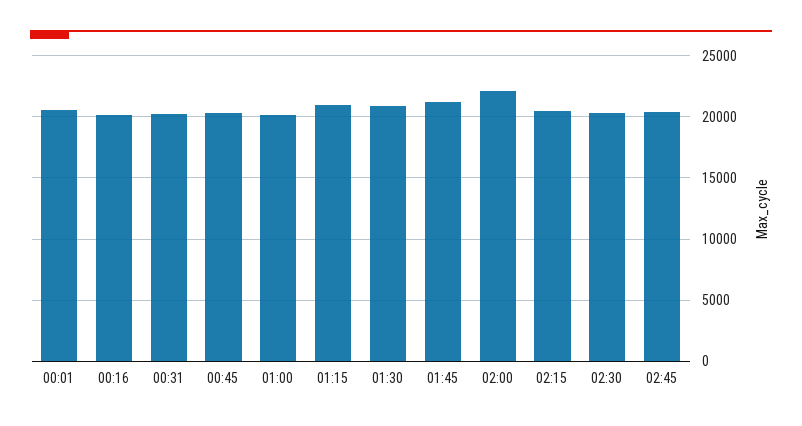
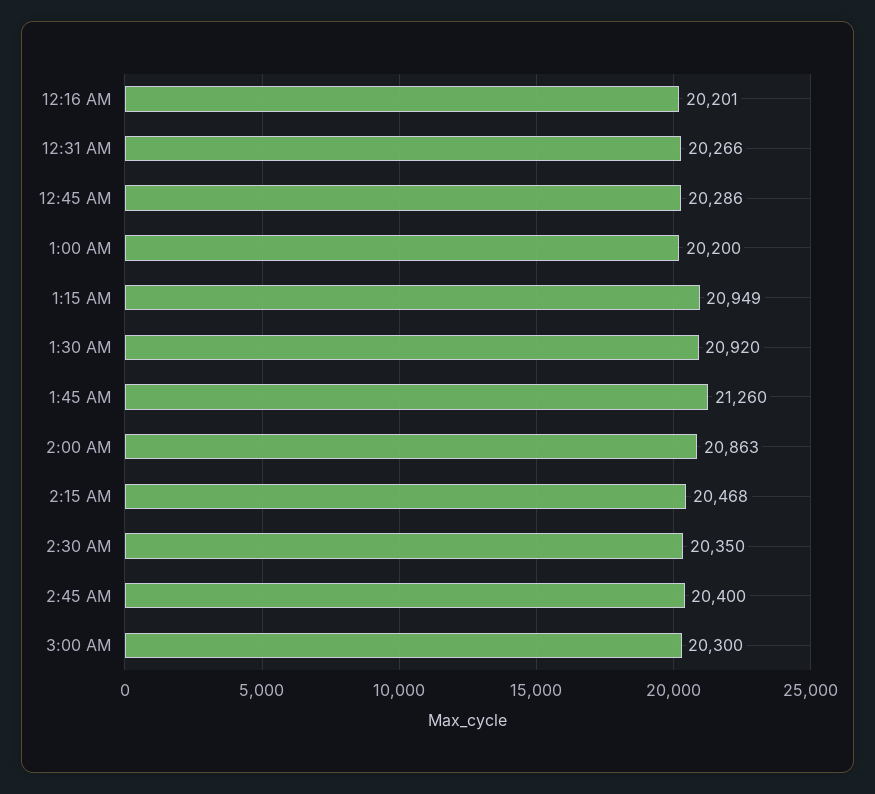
00:01: 20500 -> none
02:00: 22000 -> 20863
3:00 AM: none -> 20300

